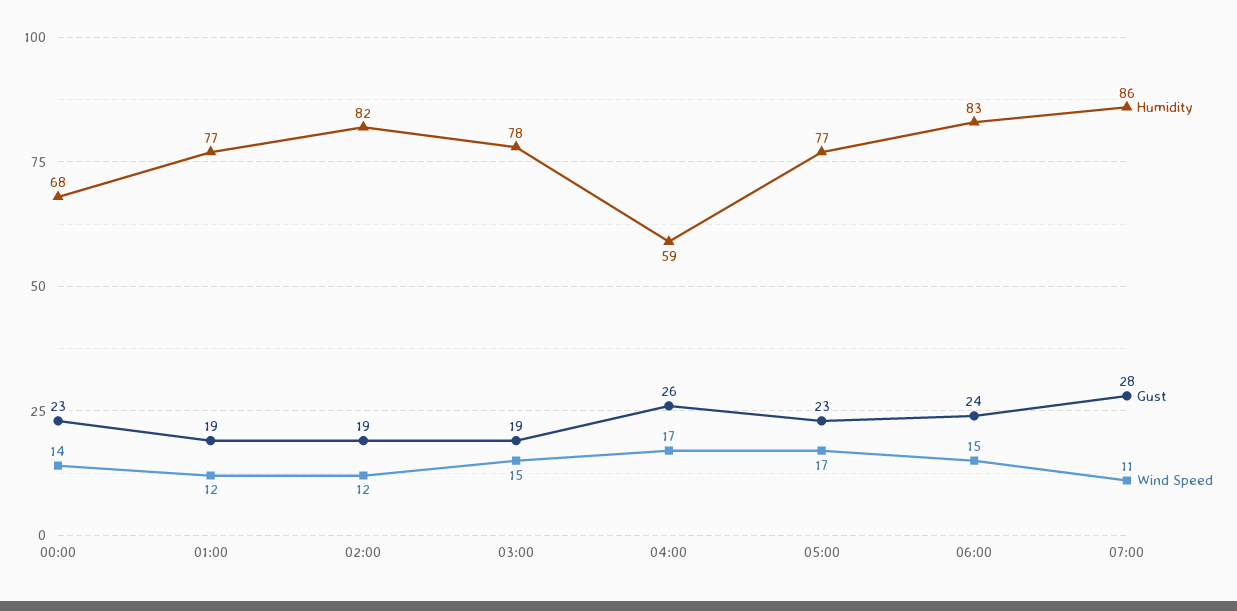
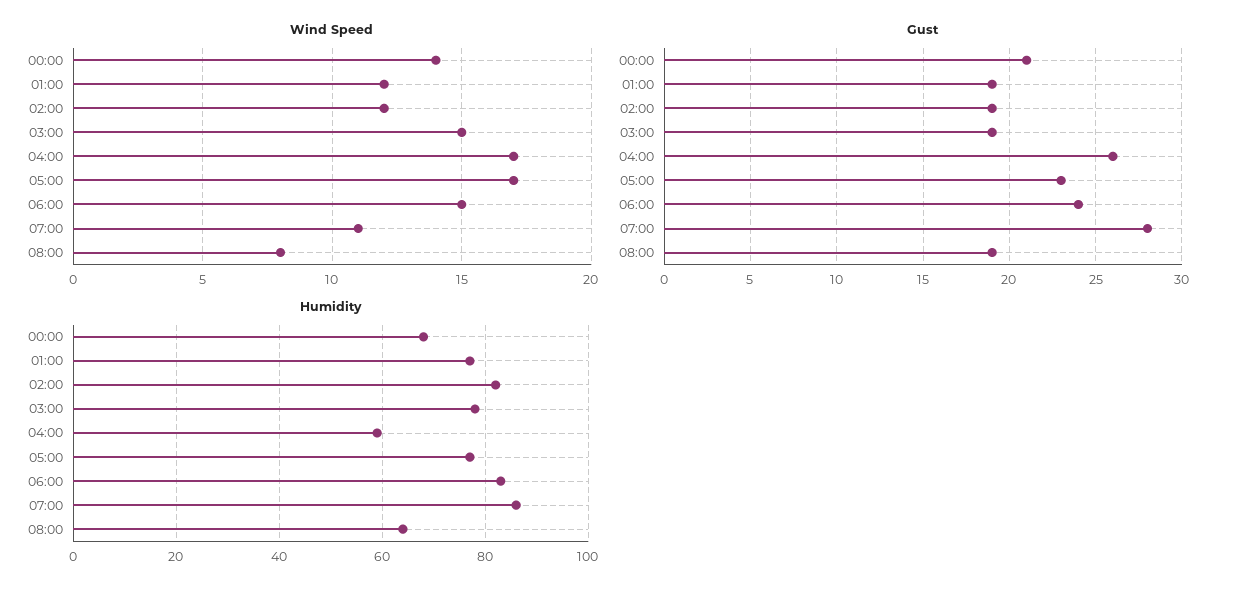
Gust, 00:00: 23 -> 21
Wind Speed, 08:00: none -> 8
Gust, 08:00: none -> 19
Humidity, 08:00: none -> 65

